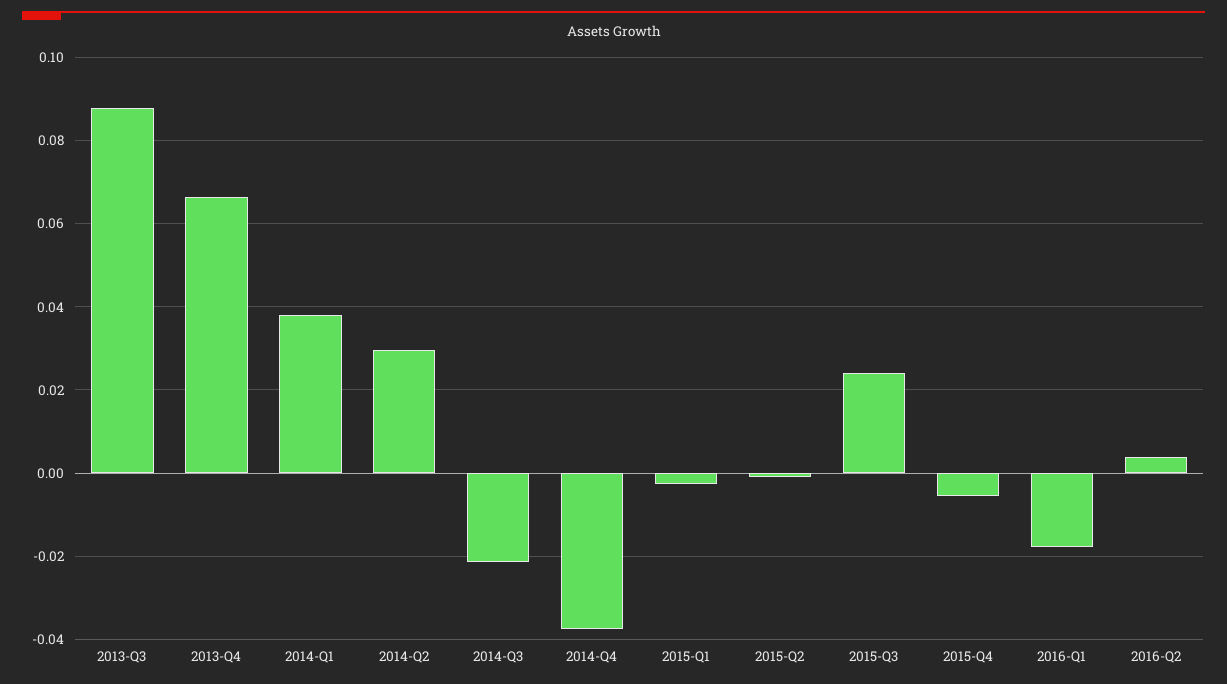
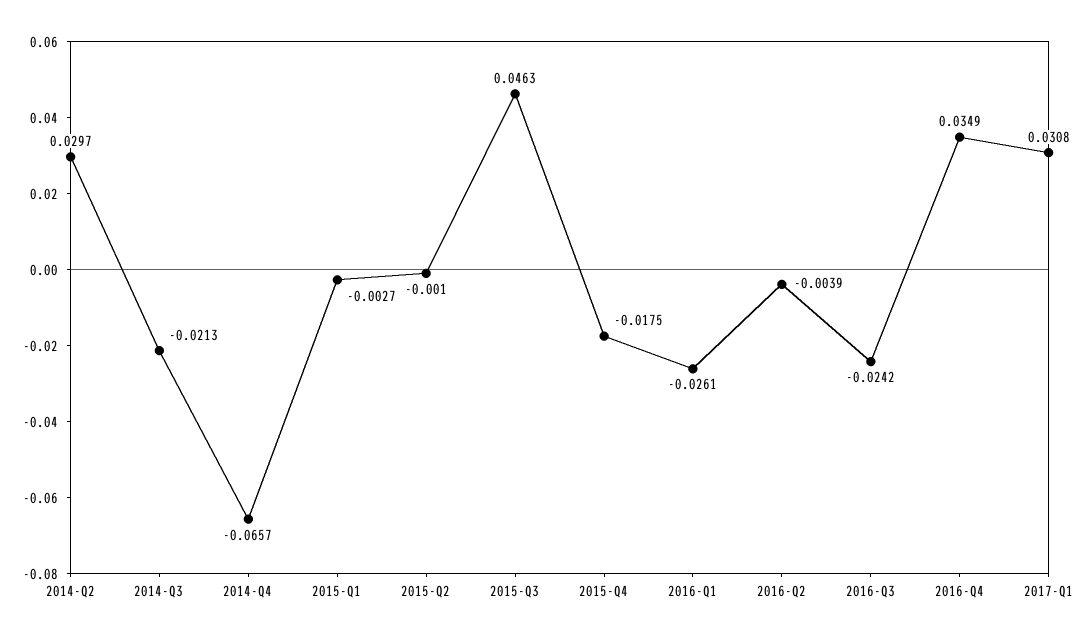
2013-Q3: 0.088 -> none
2013-Q4: 0.066 -> none
2014-Q1: 0.038 -> none
2014-Q4: -0.038 -> -0.0657
2015-Q3: 0.024 -> 0.0463
2015-Q4: -0.006 -> -0.0175
2016-Q1: -0.018 -> -0.0261
2016-Q2: 0.004 -> -0.0039
2016-Q3: none -> -0.0242
2016-Q4: none -> 0.0349
2017-Q1: none -> 0.0308

